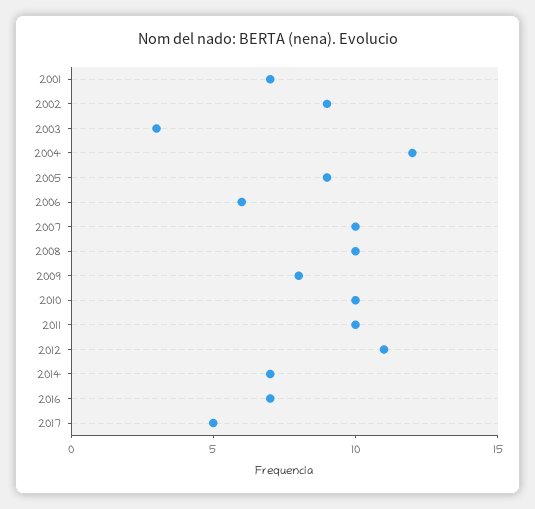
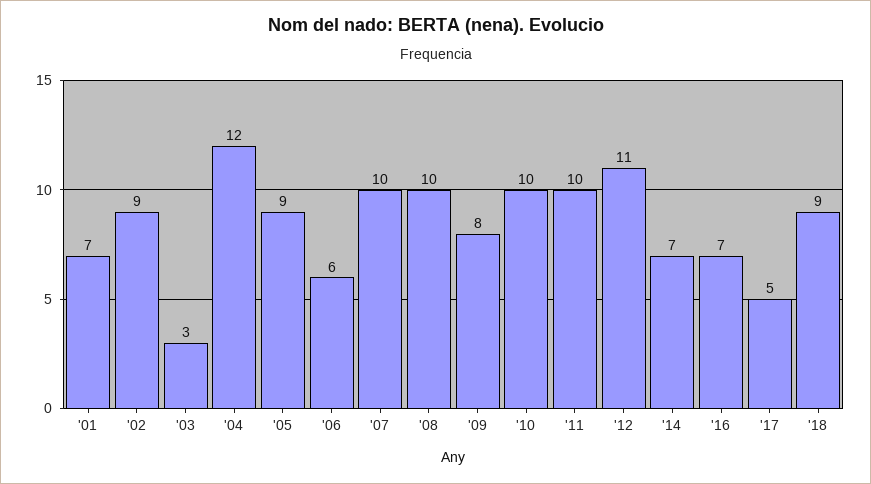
'18: none -> 9

